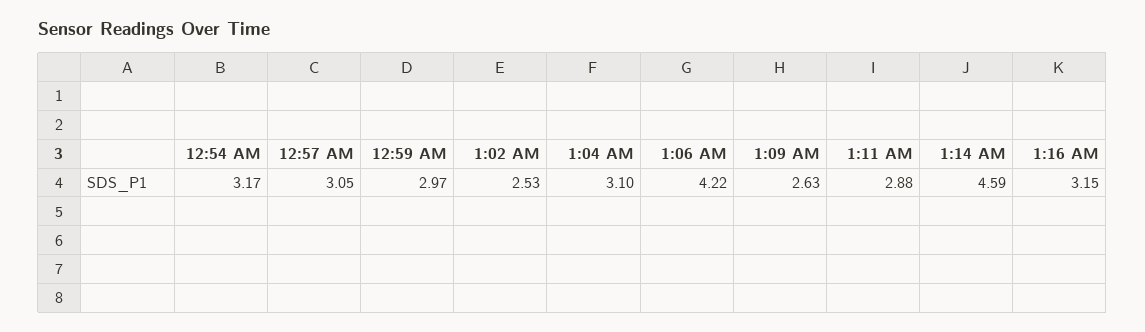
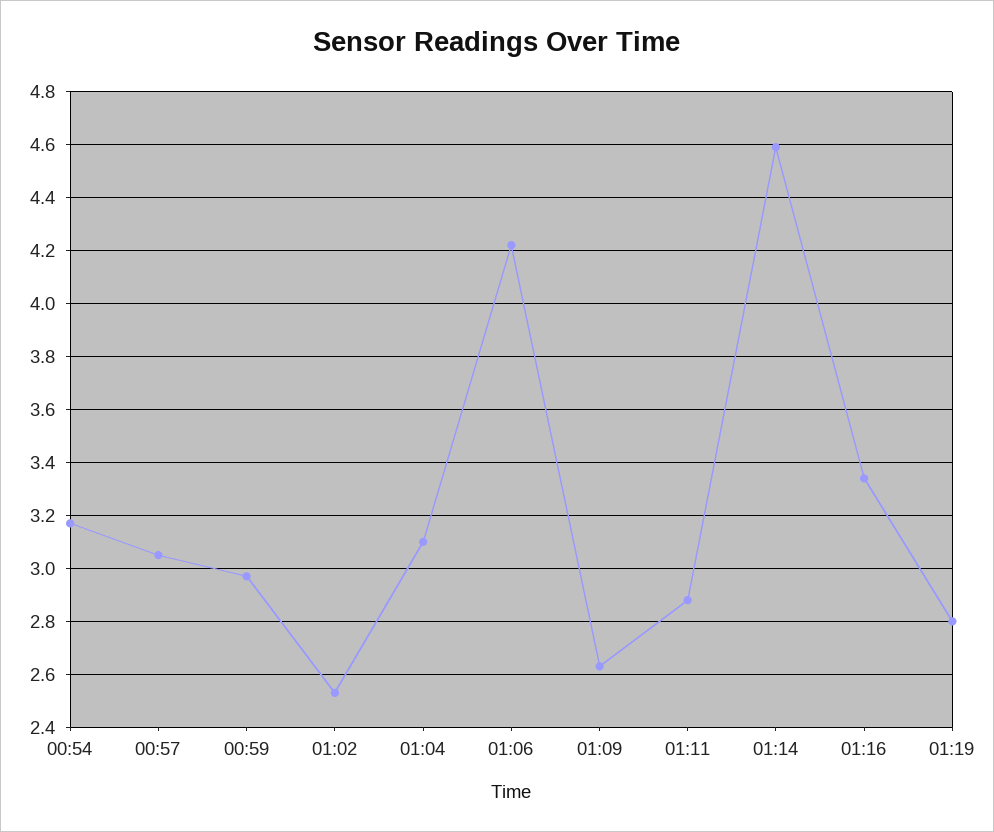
1:16 AM: 3.15 -> 3.35
01:19: none -> 2.8

